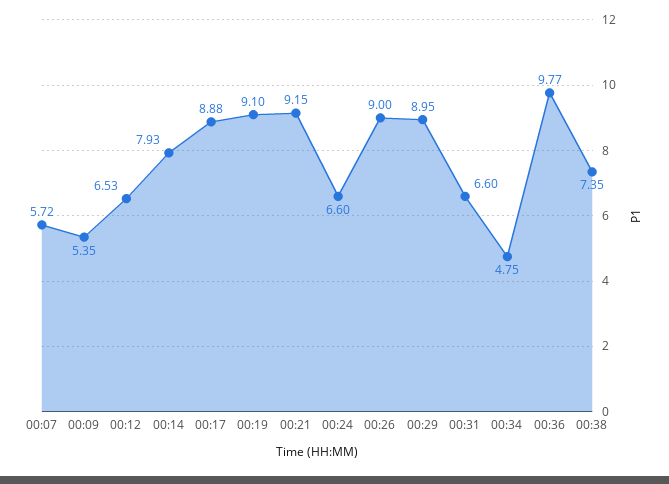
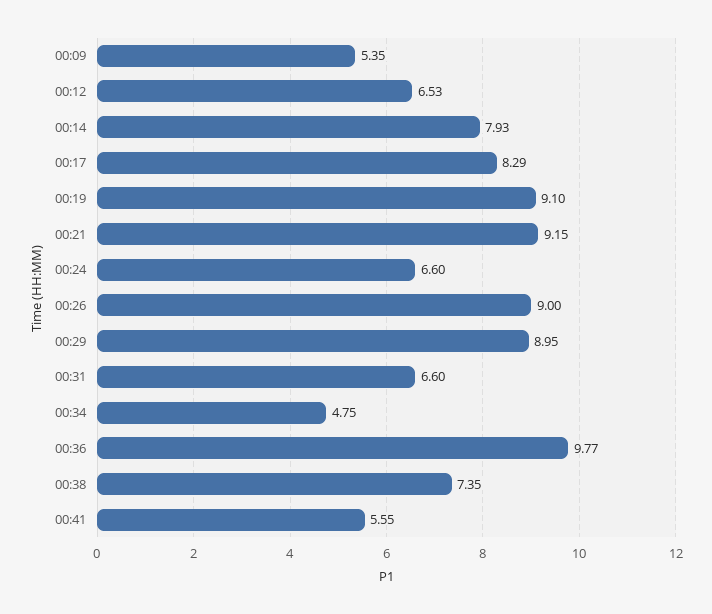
00:07: 5.72 -> none
00:17: 8.88 -> 8.29
00:41: none -> 5.55

